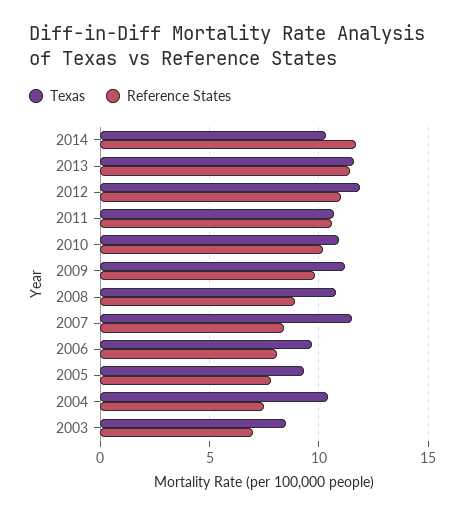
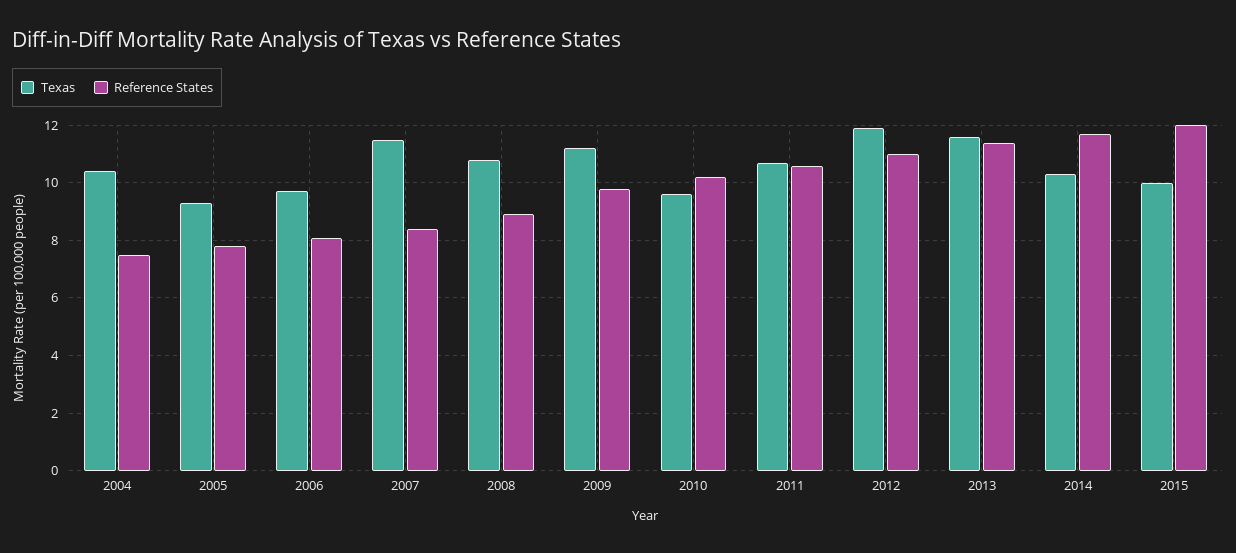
Texas, 2010: 11 -> 9.5
Texas, 2003: 8.5 -> none
Reference States, 2003: 7 -> none
Texas, 2015: none -> 10
Reference States, 2015: none -> 12

